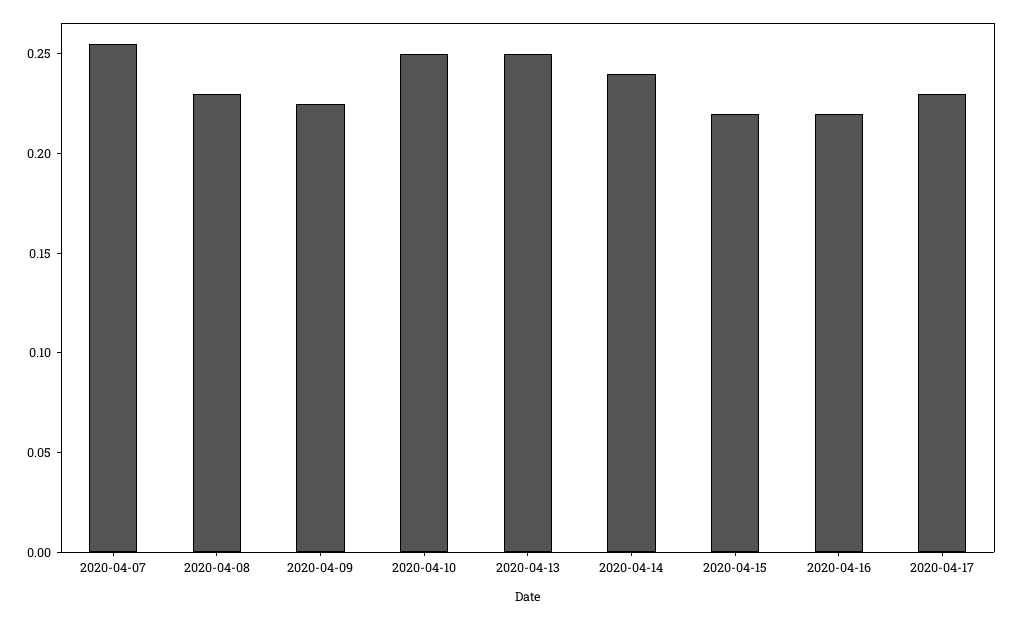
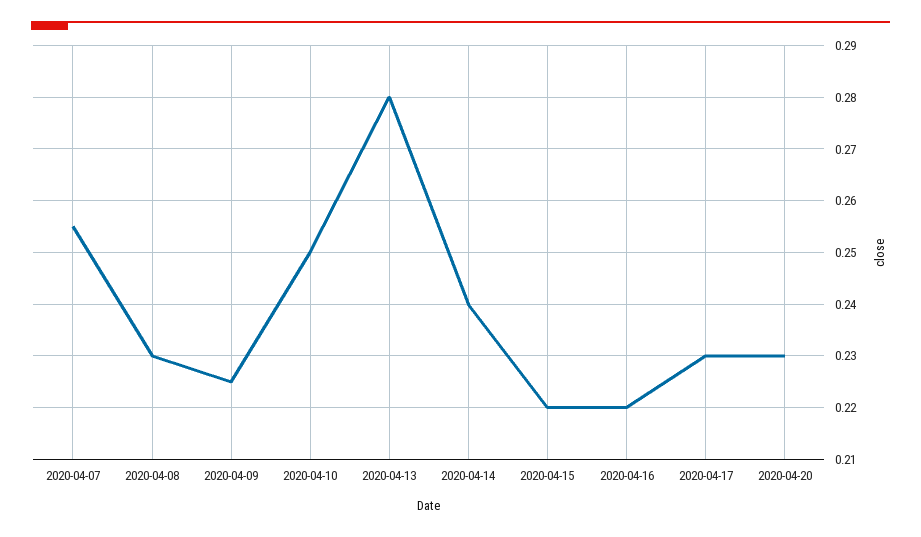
2020-04-13: 0.25 -> 0.28
2020-04-20: none -> 0.23

